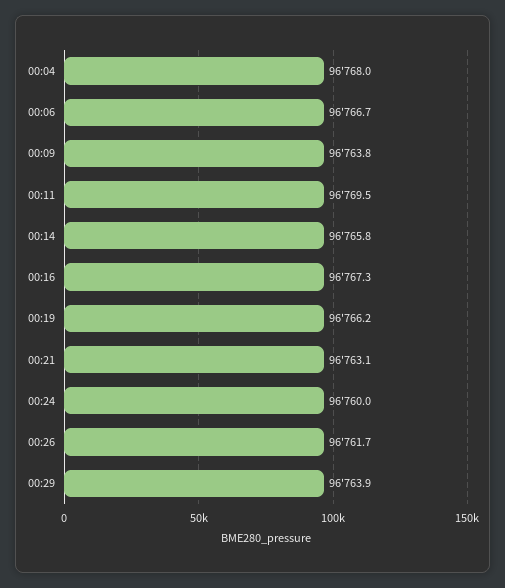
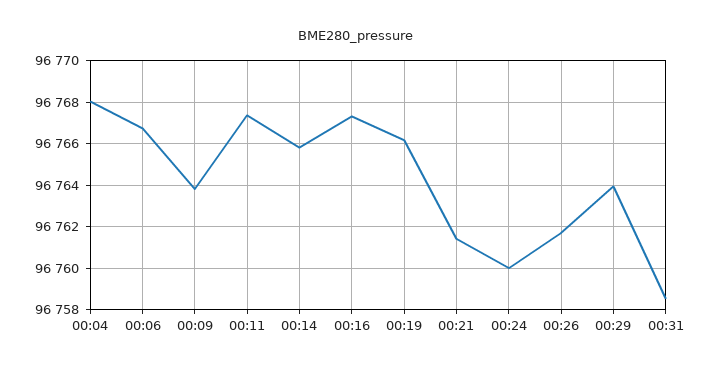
00:11: 96769.5 -> 96767.5
00:21: 96763.1 -> 96761.5
00:31: none -> 96758.5

